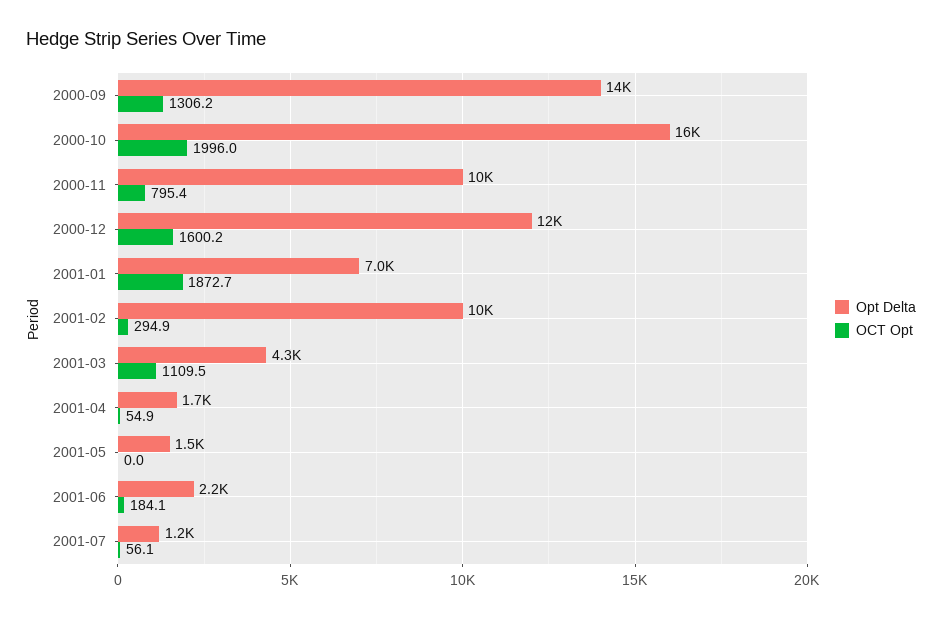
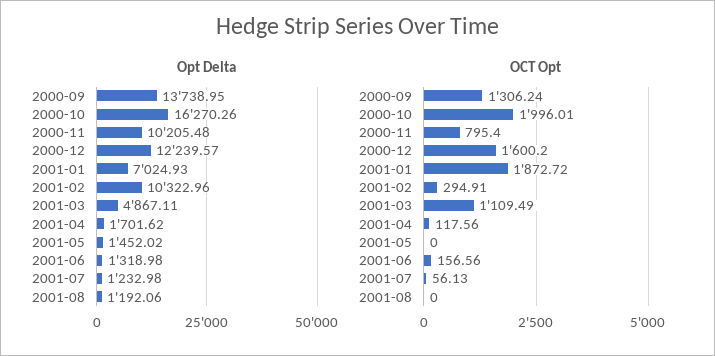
Opt Delta, 2001-03: 4300 -> 4867.11
OCT Opt, 2001-04: 54.9 -> 117.56
Opt Delta, 2001-06: 2200 -> 1318.98
OCT Opt, 2001-06: 184.1 -> 156.56
Opt Delta, 2001-08: none -> 1192.06
OCT Opt, 2001-08: none -> 0

